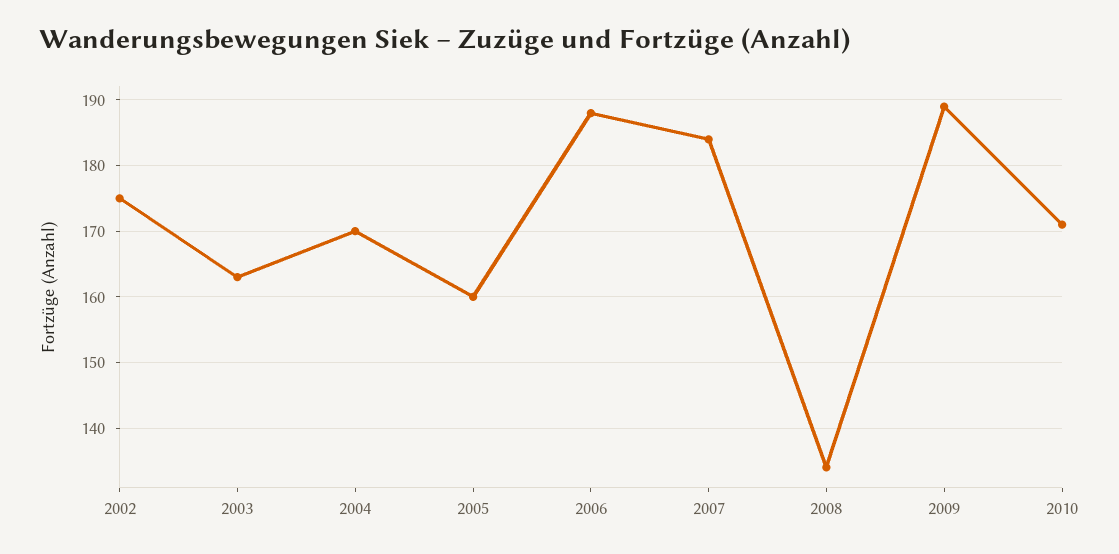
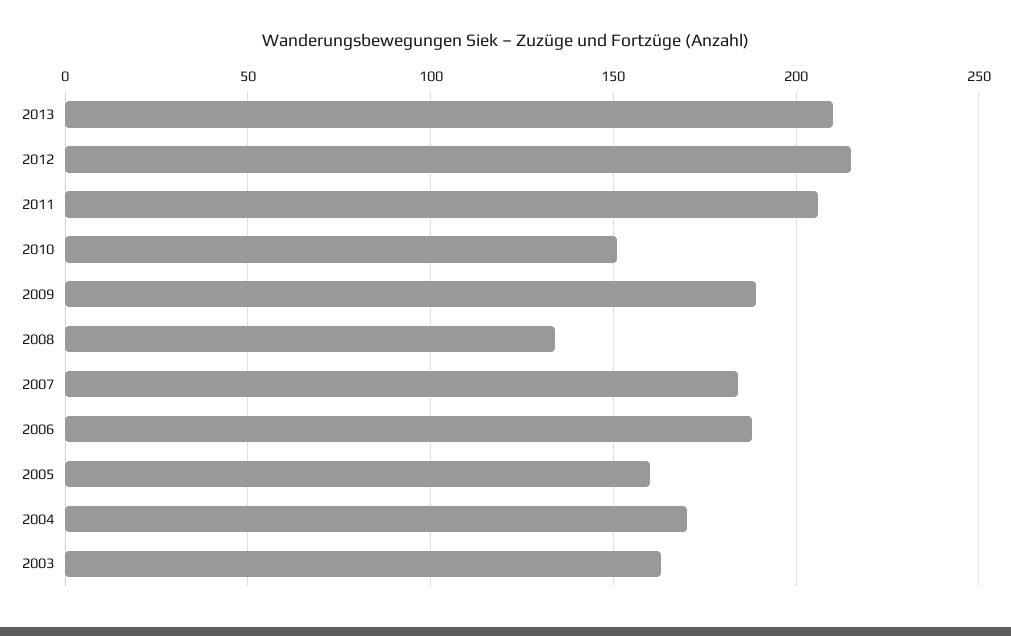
2002: 175 -> none
2010: 171 -> 150
2013: none -> 210
2012: none -> 215
2011: none -> 205

